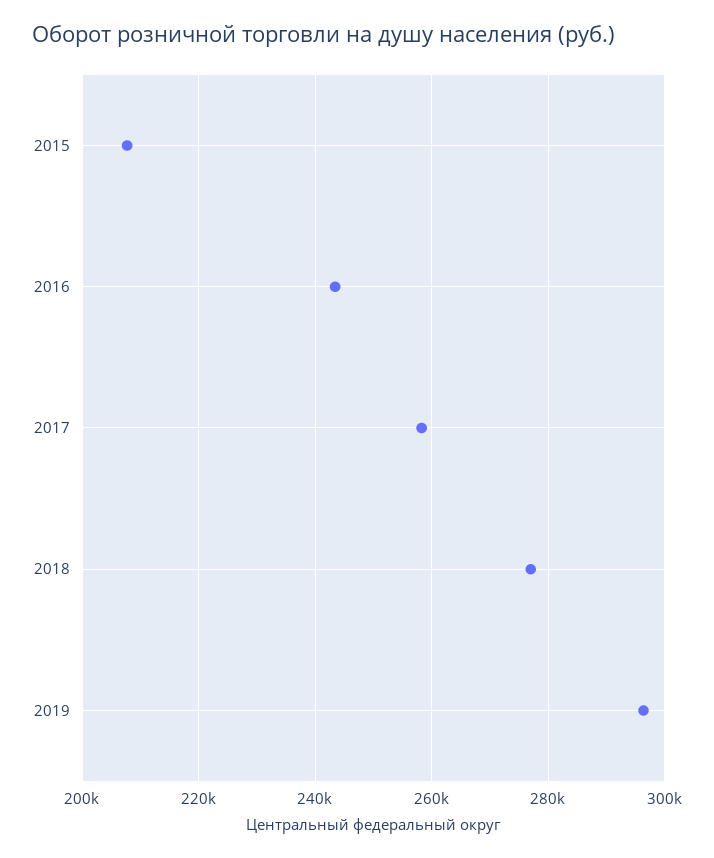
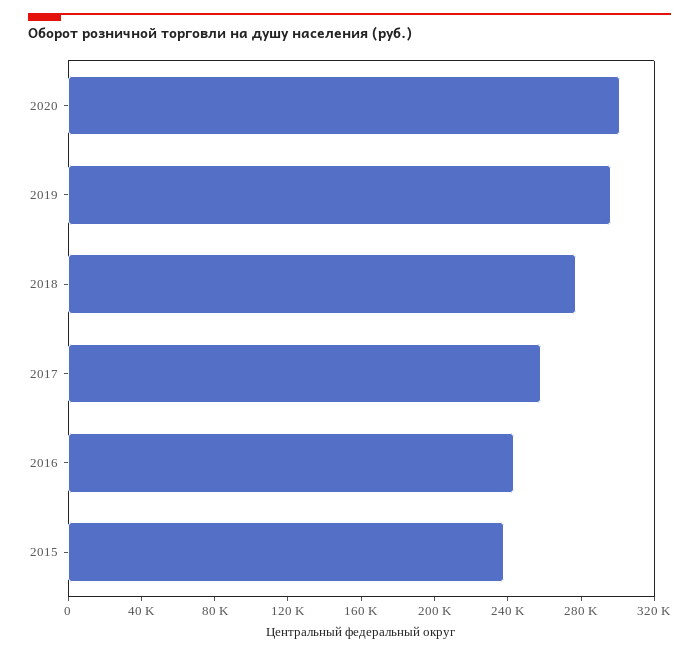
2015: 208000 -> 240000
2020: none -> 300000

